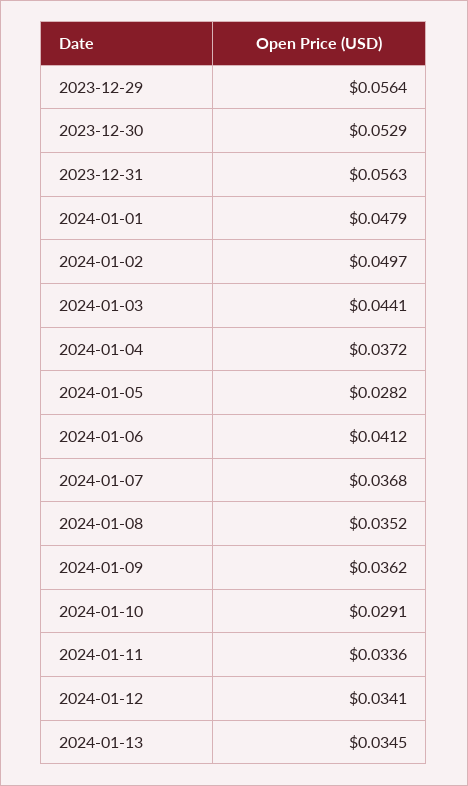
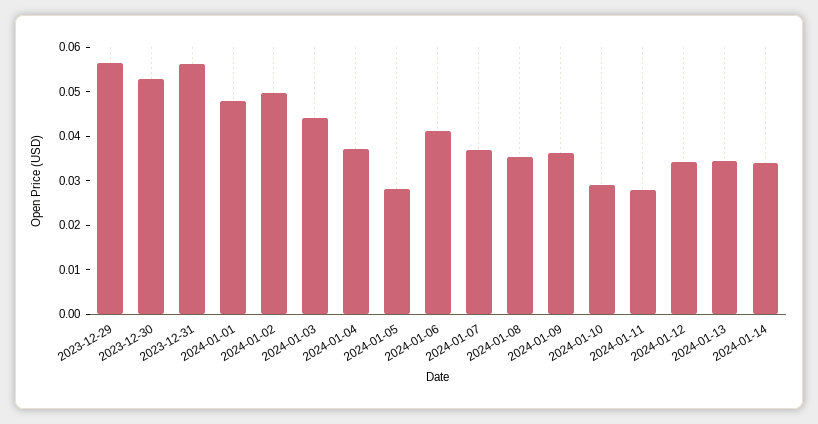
2024-01-11: 0.0336 -> 0.028
2024-01-14: none -> 0.034

